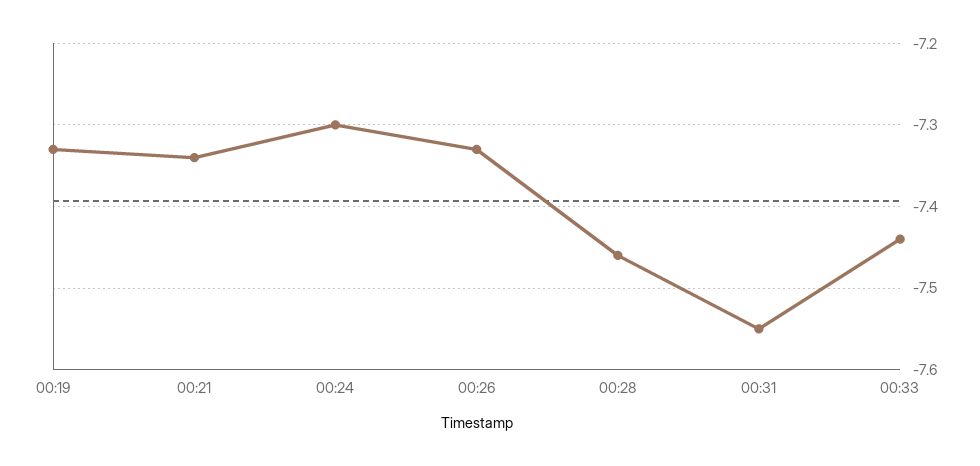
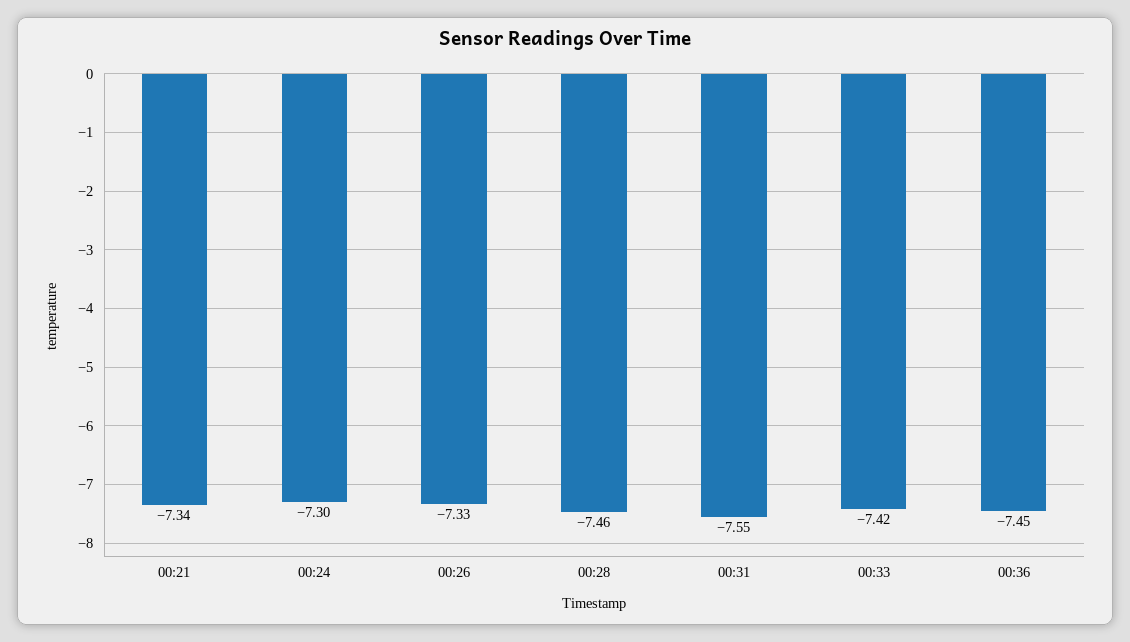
00:19: -7.33 -> none
00:33: -7.44 -> -7.42
00:36: none -> -7.45

